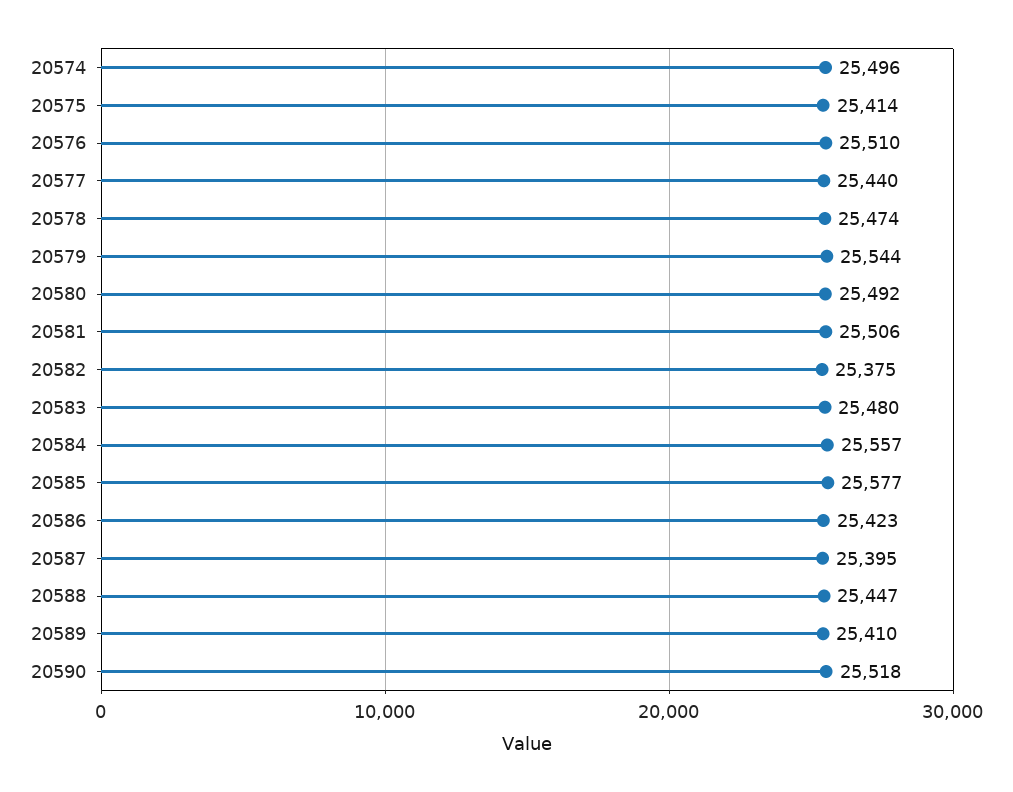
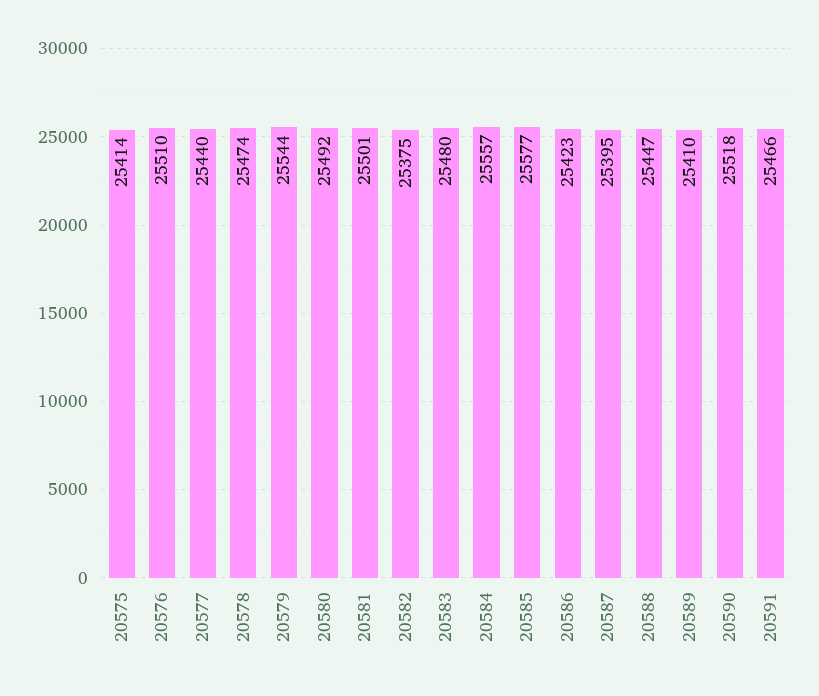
20574: 25496 -> none
20581: 25506 -> 25501
20591: none -> 25466

